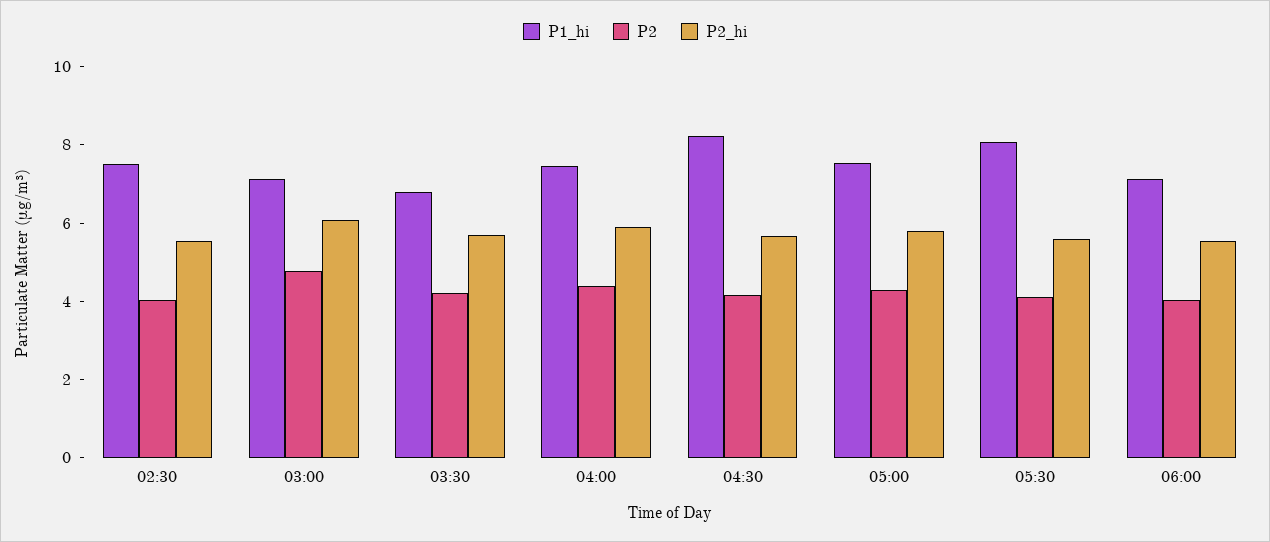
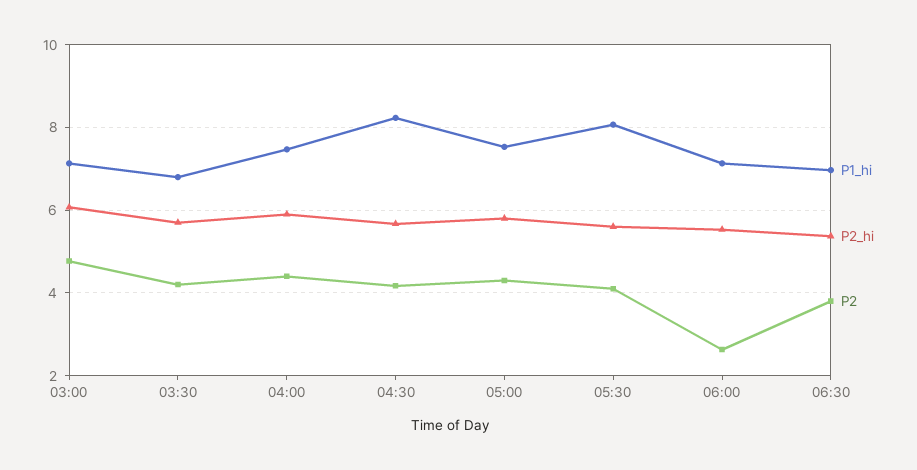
P1_hi, 02:30: 7.5 -> none
P2, 02:30: 4 -> none
P2_hi, 02:30: 5.5 -> none
P2, 06:00: 4 -> 2.6
P1_hi, 06:30: none -> 7
P2_hi, 06:30: none -> 5.4
P2, 06:30: none -> 3.8

